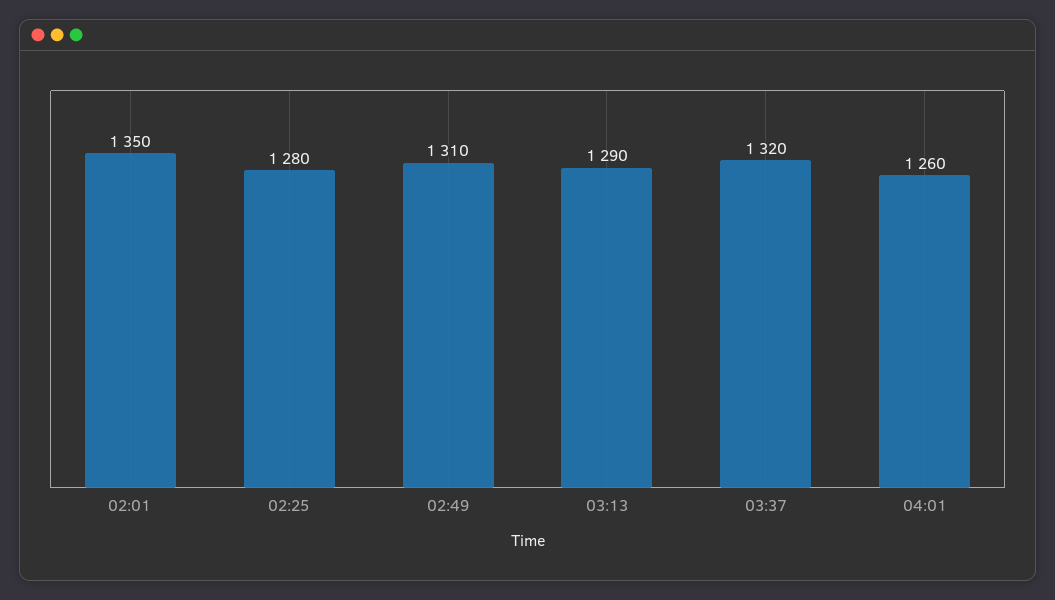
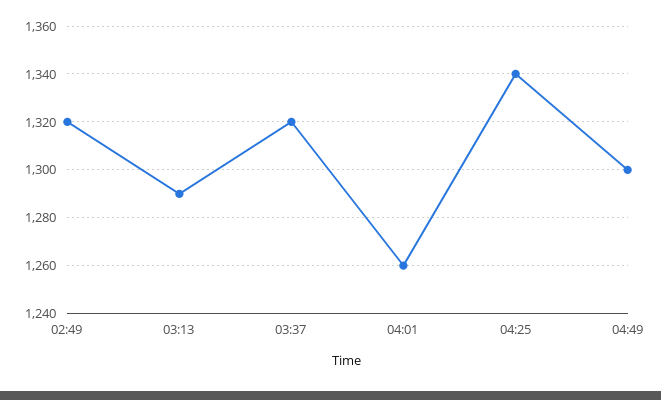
02:01: 1350 -> none
02:25: 1280 -> none
02:49: 1310 -> 1320
04:25: none -> 1340
04:49: none -> 1300

